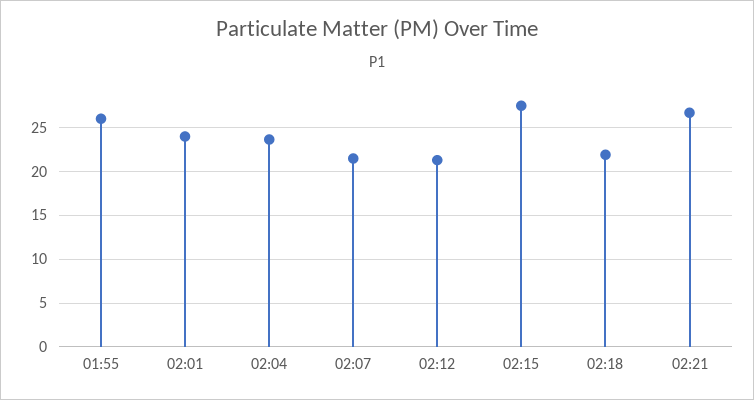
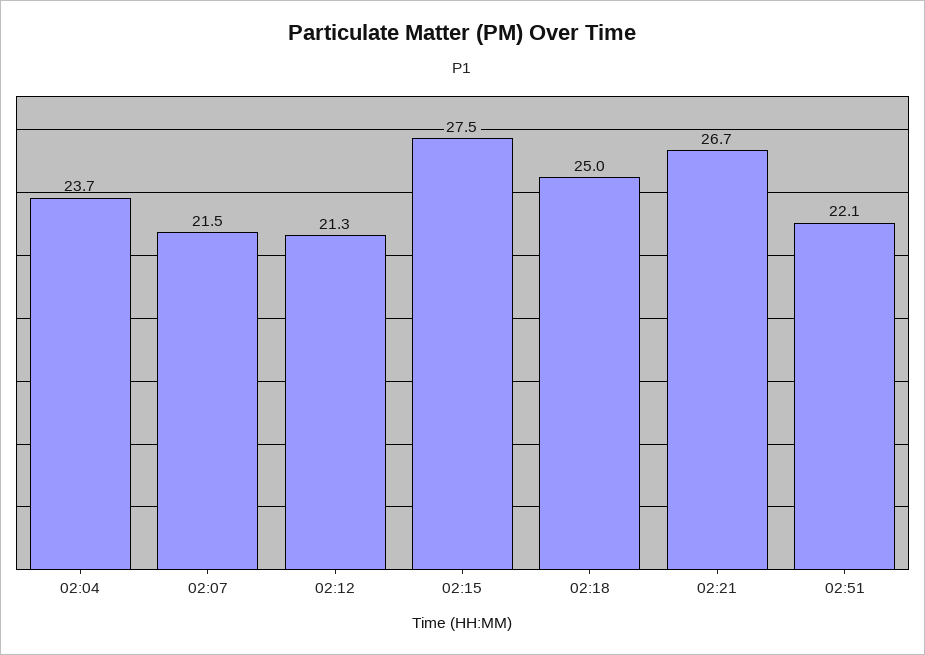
01:55: 26 -> none
02:01: 24 -> none
02:18: 22 -> 25
02:51: none -> 22.1

